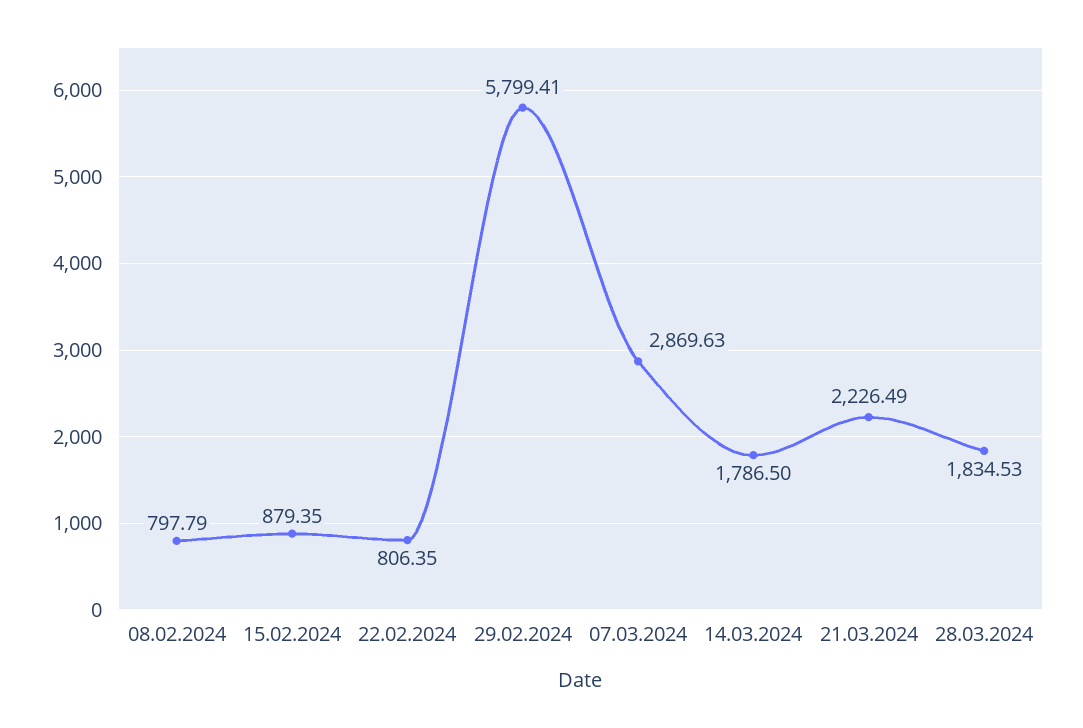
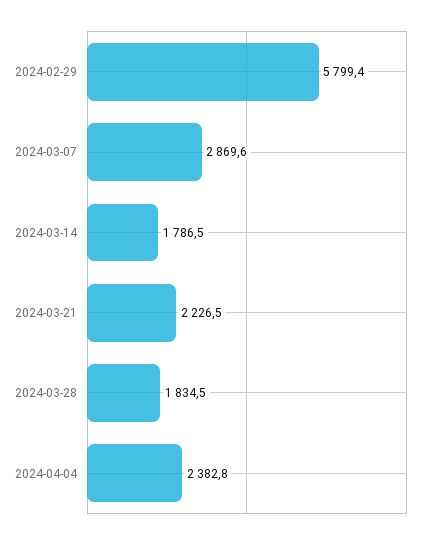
08.02.2024: 797.79 -> none
15.02.2024: 879.35 -> none
22.02.2024: 806.35 -> none
2024-04-04: none -> 2382.8

